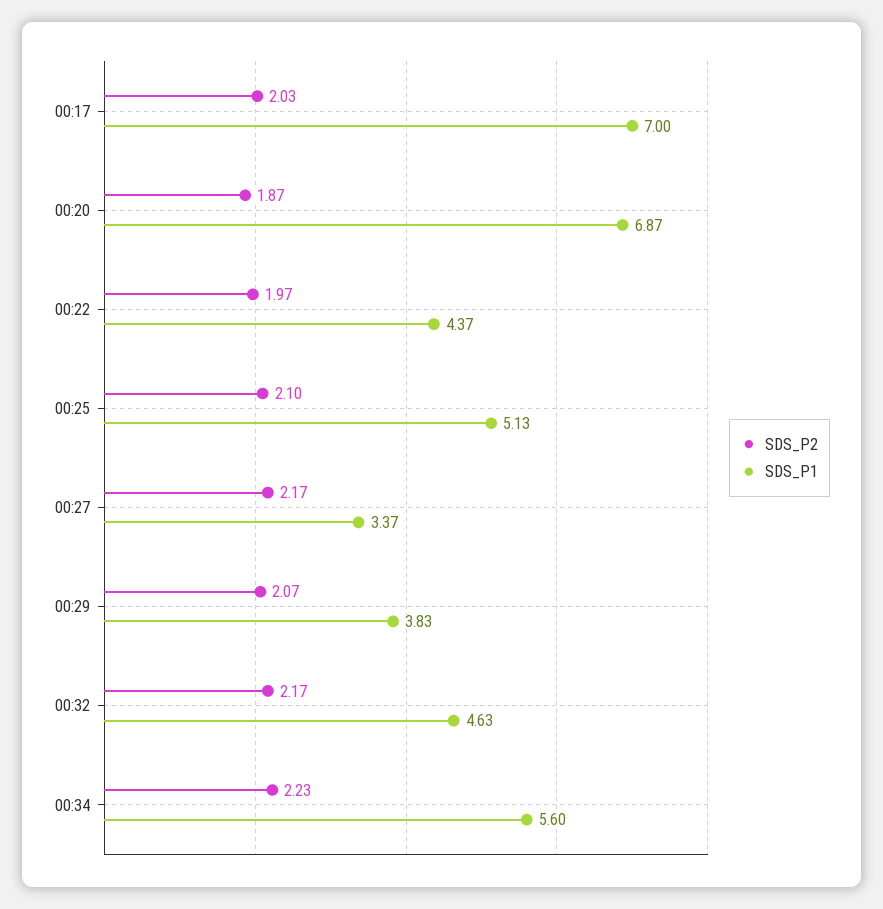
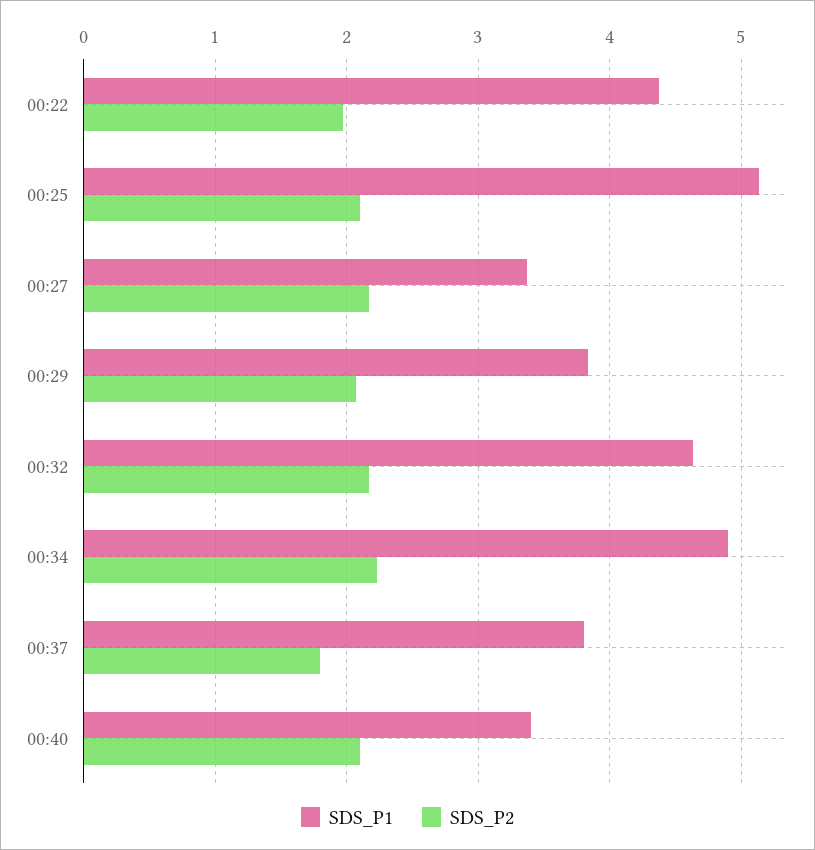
SDS_P2, 00:17: 2.03 -> none
SDS_P1, 00:17: 7 -> none
SDS_P2, 00:20: 1.87 -> none
SDS_P1, 00:20: 6.87 -> none
SDS_P1, 00:34: 5.6 -> 4.9
SDS_P1, 00:37: none -> 3.8
SDS_P2, 00:37: none -> 1.8
SDS_P1, 00:40: none -> 3.4
SDS_P2, 00:40: none -> 2.1

